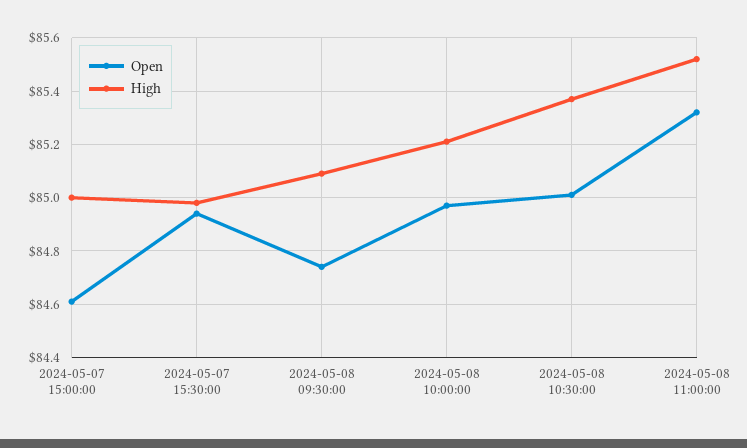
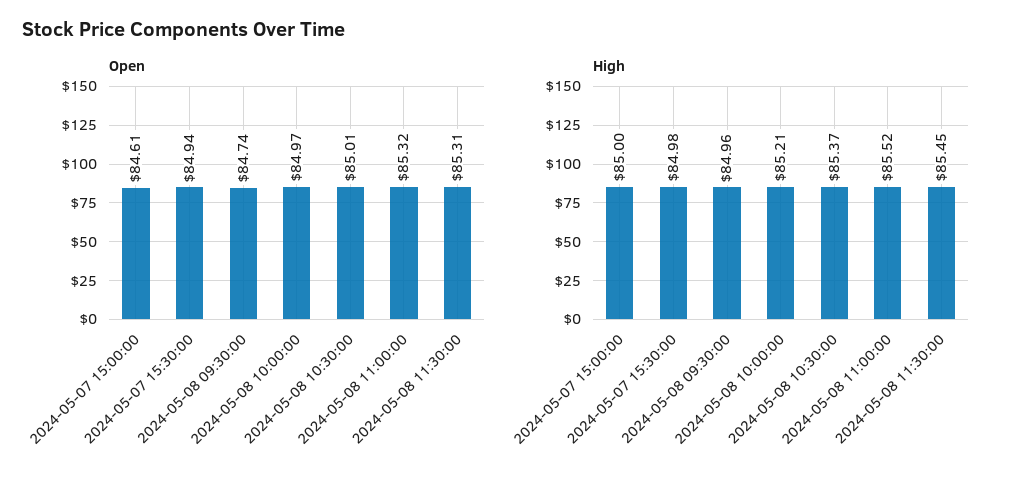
High, 2024-05-08 09:30:00: 85.1 -> 84.96
Open, 2024-05-08 11:30:00: none -> 85.31
High, 2024-05-08 11:30:00: none -> 85.45

